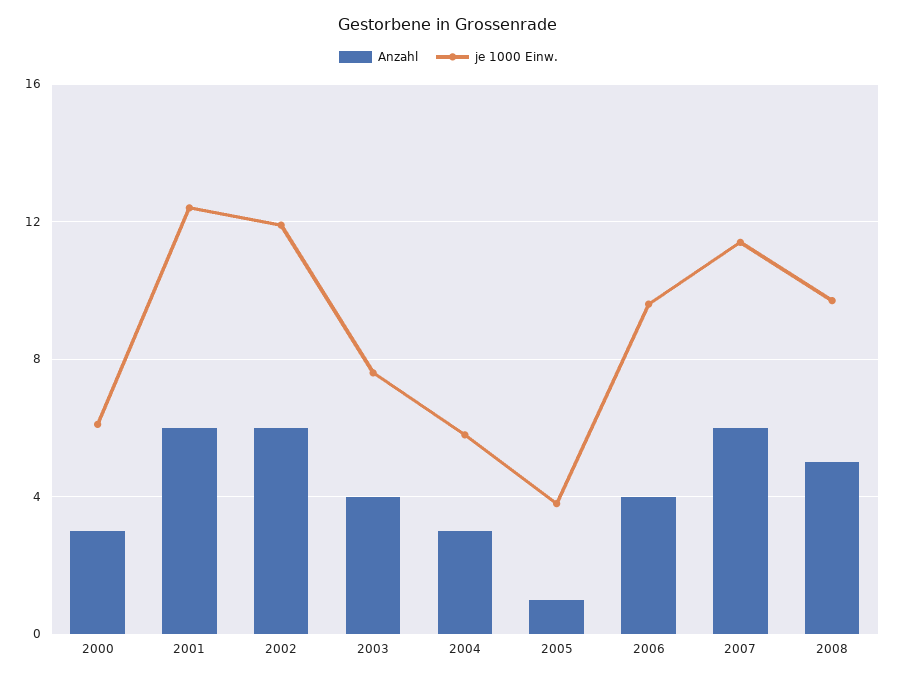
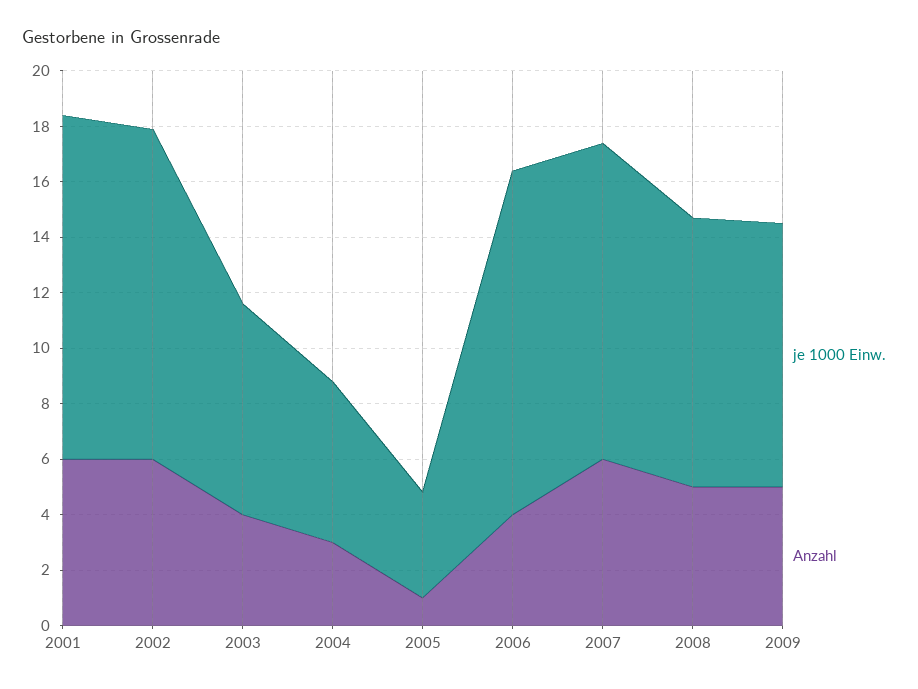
Anzahl, 2000: 3 -> none
je 1000 Einw., 2000: 6 -> none
je 1000 Einw., 2006: 9.5 -> 12.5
je 1000 Einw., 2009: none -> 9.5
Anzahl, 2009: none -> 5

